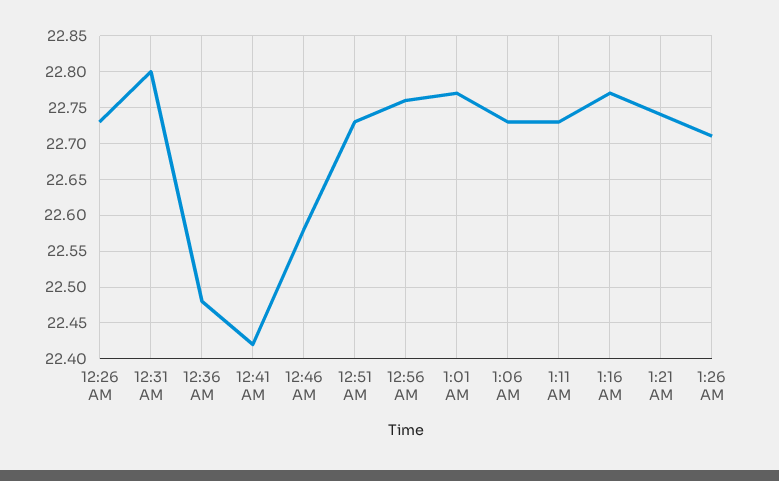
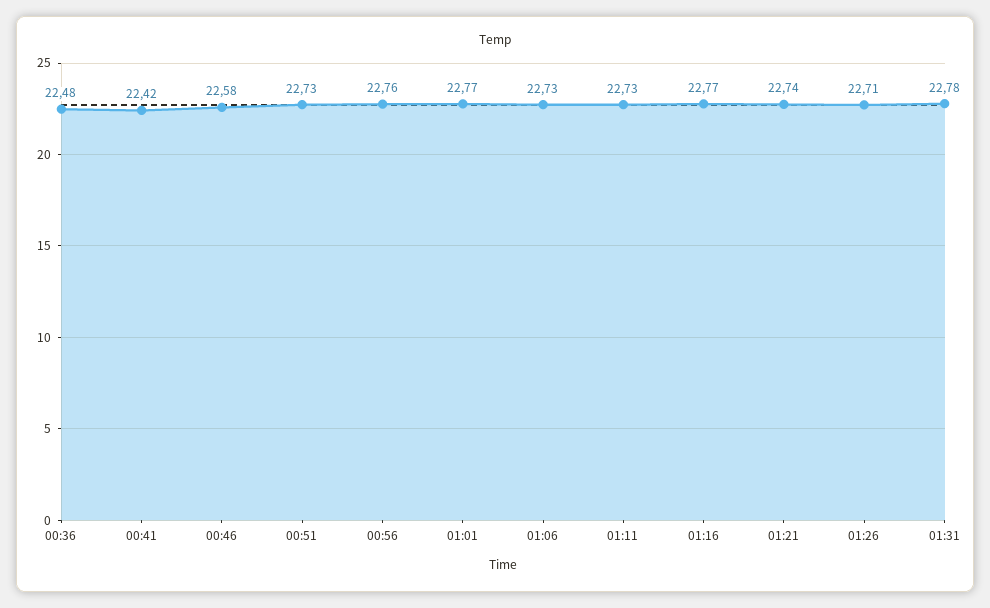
12:26 AM: 22.73 -> none
12:31 AM: 22.8 -> none
01:31: none -> 22.78

